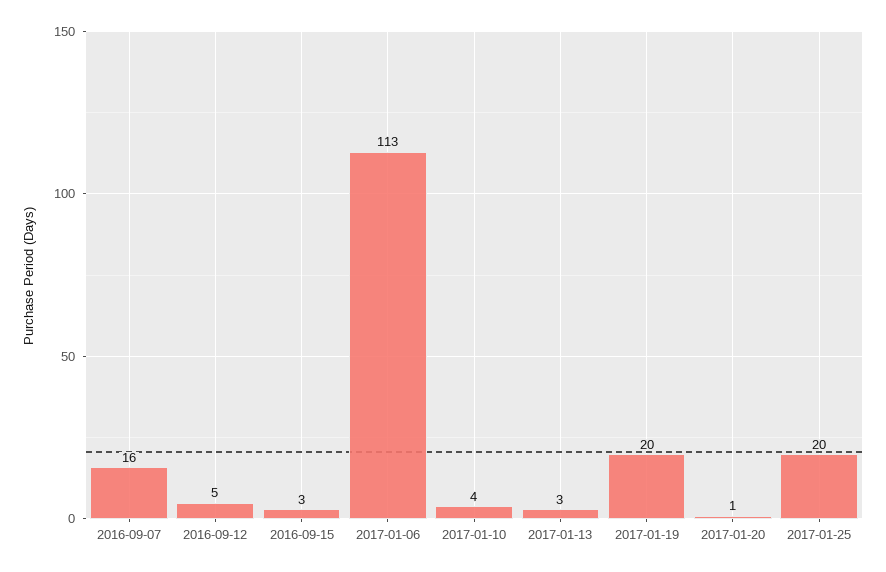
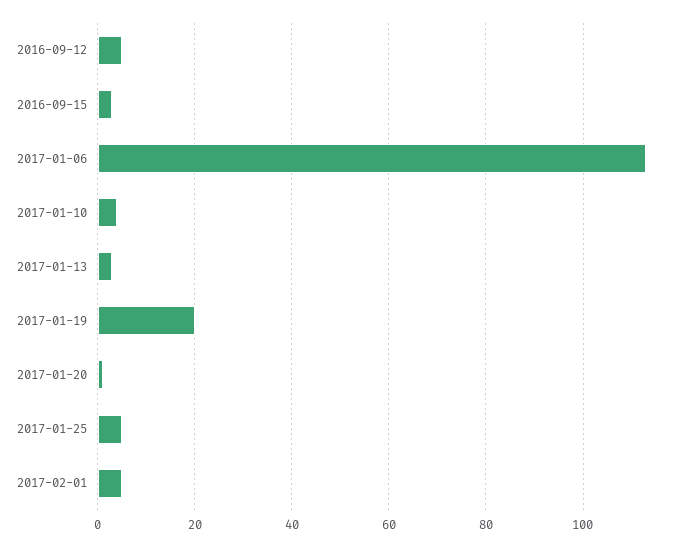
2016-09-07: 16 -> none
2017-01-25: 20 -> 5
2017-02-01: none -> 5

